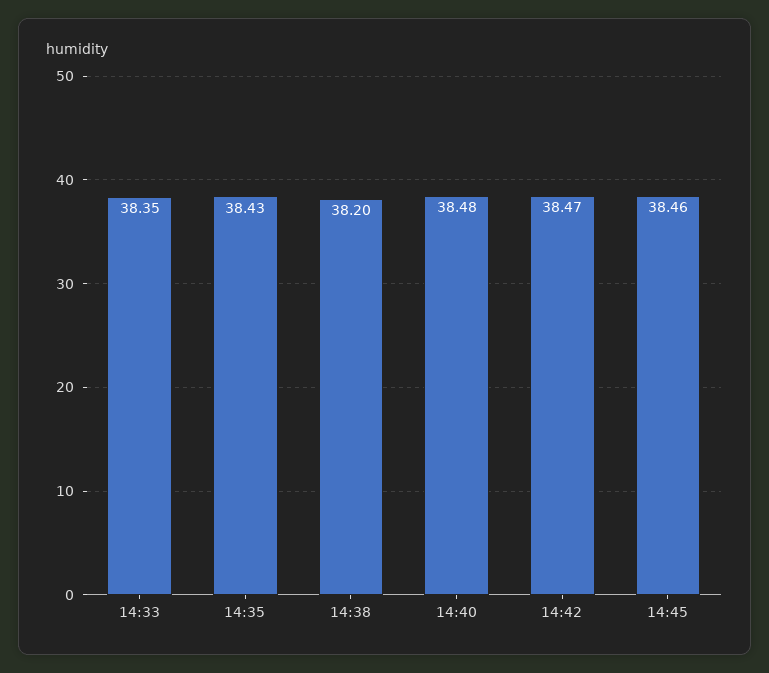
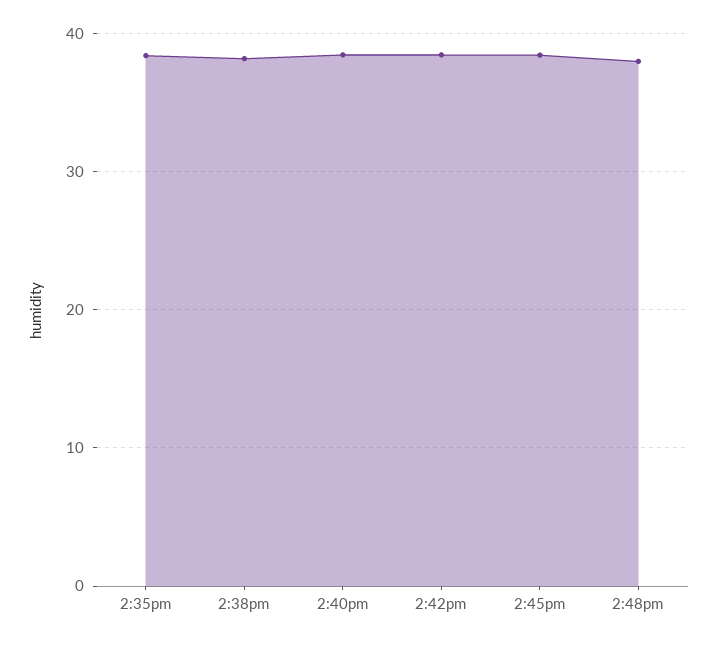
14:33: 38.35 -> none
2:48pm: none -> 38

